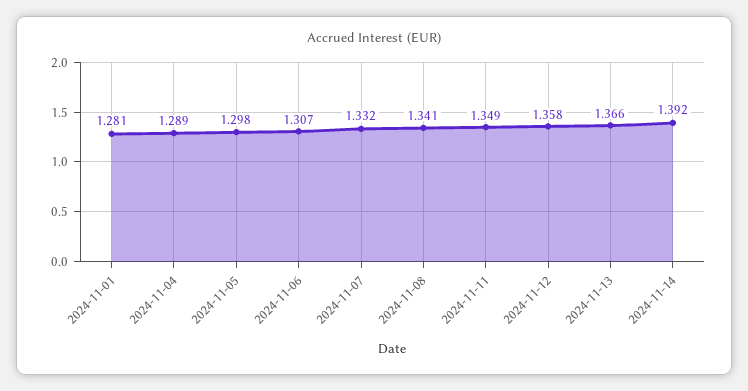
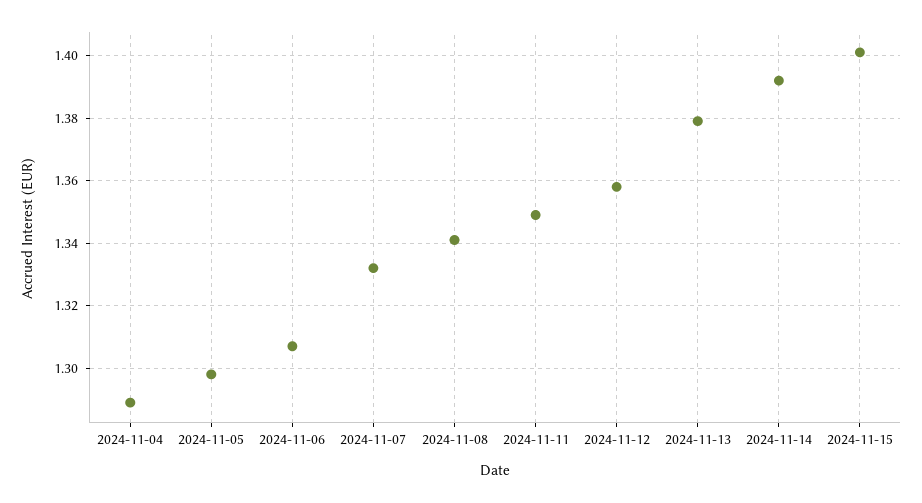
2024-11-01: 1.281 -> none
2024-11-13: 1.366 -> 1.38
2024-11-15: none -> 1.4

